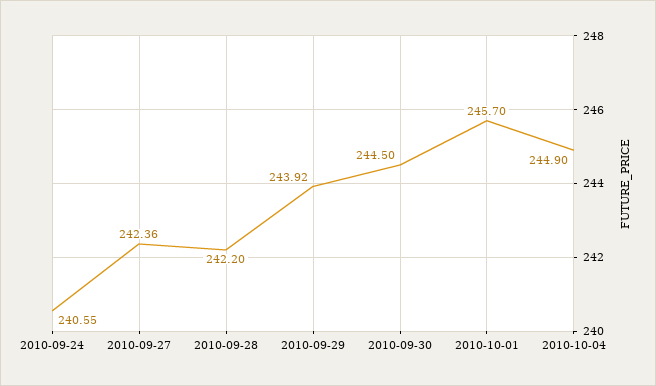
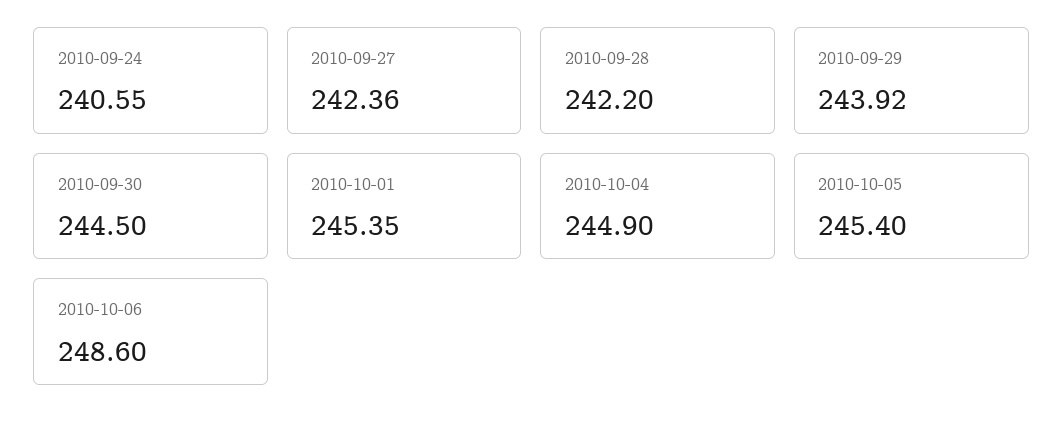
2010-10-01: 245.7 -> 245.35
2010-10-05: none -> 245.4
2010-10-06: none -> 248.6

